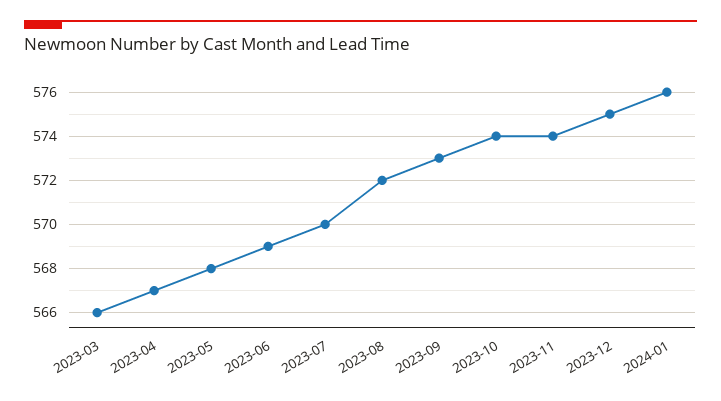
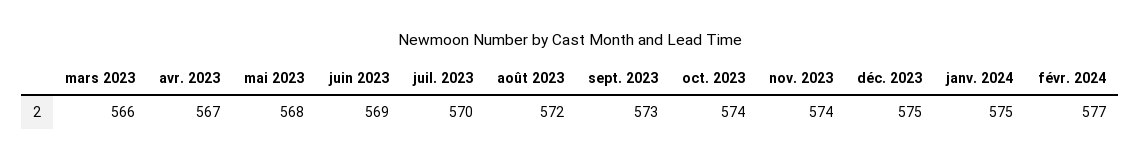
2024-01: 576 -> 575
févr. 2024: none -> 577

